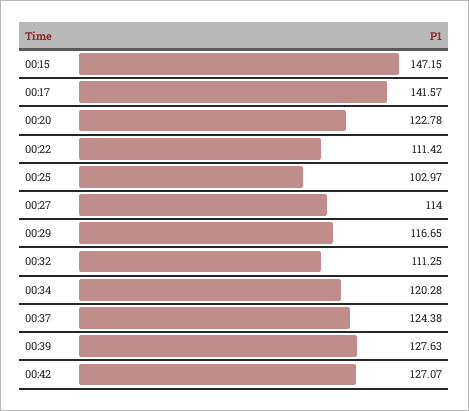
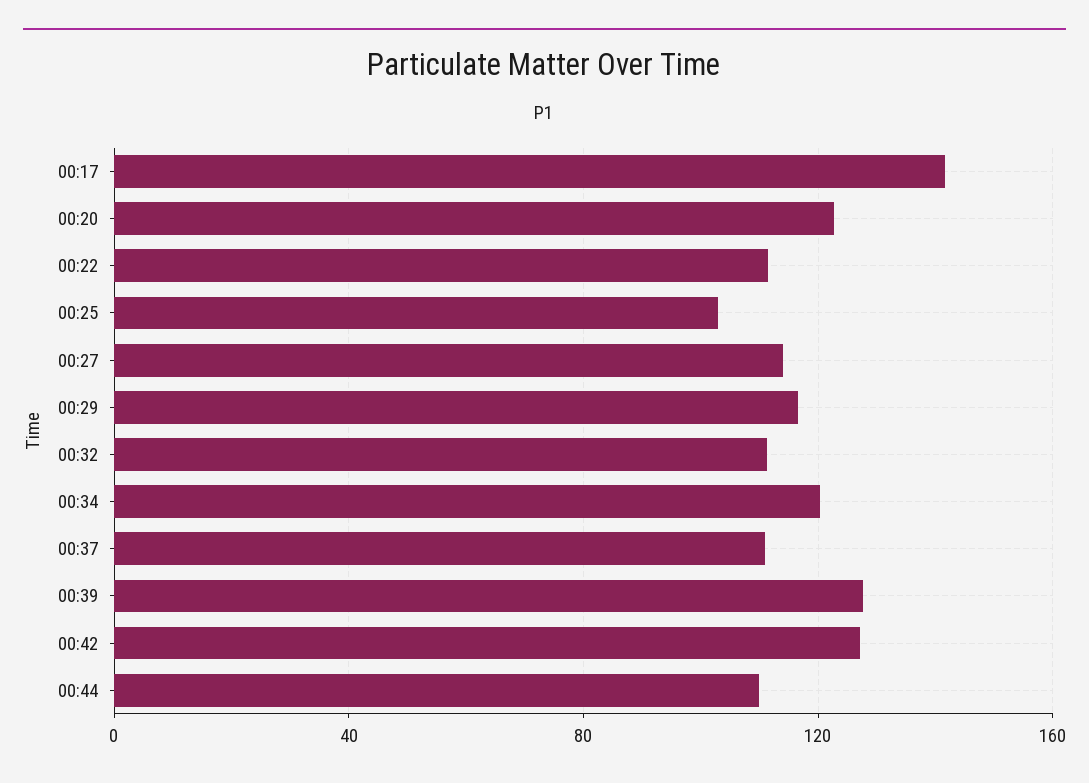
00:15: 147.15 -> none
00:37: 124.38 -> 110
00:44: none -> 110

